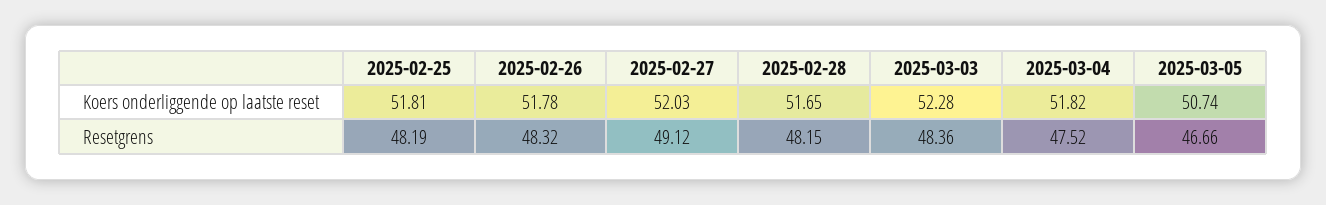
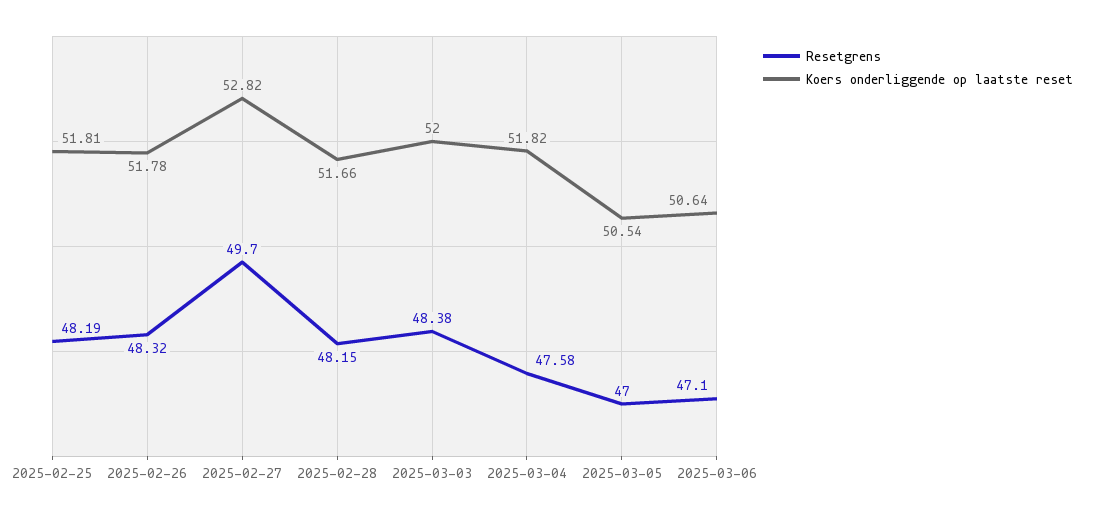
Koers onderliggende op laatste reset, 2025-02-27: 52.03 -> 52.82
Koers onderliggende op laatste reset, 2025-02-28: 51.65 -> 51.66
Koers onderliggende op laatste reset, 2025-03-03: 52.28 -> 52
Koers onderliggende op laatste reset, 2025-03-05: 50.74 -> 50.54
Resetgrens, 2025-02-27: 49.12 -> 49.7
Resetgrens, 2025-03-03: 48.36 -> 48.38
Resetgrens, 2025-03-04: 47.52 -> 47.58
Resetgrens, 2025-03-05: 46.66 -> 47
Resetgrens, 2025-03-06: none -> 47.1
Koers onderliggende op laatste reset, 2025-03-06: none -> 50.64

